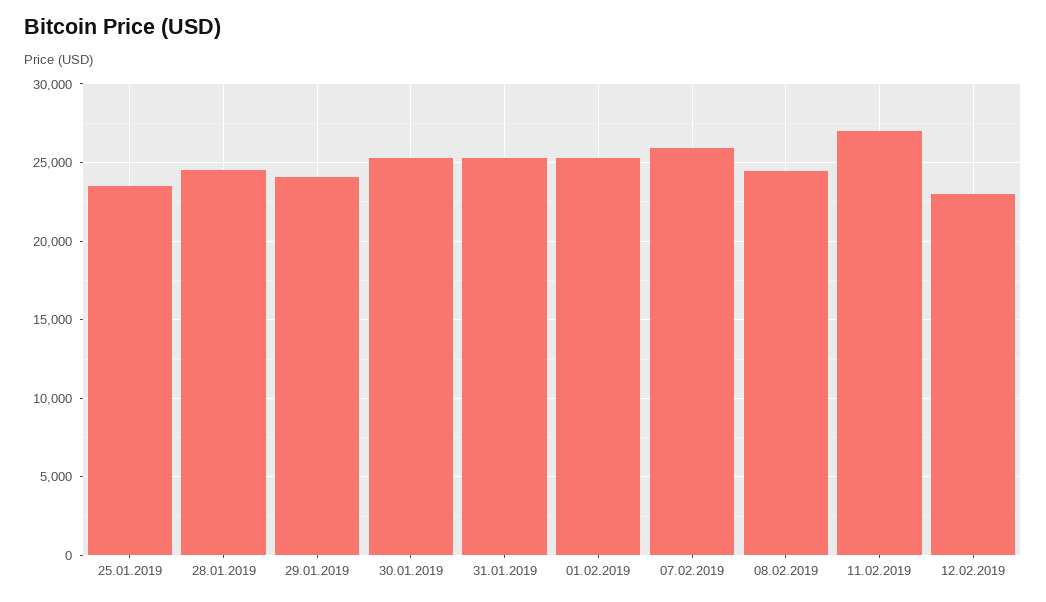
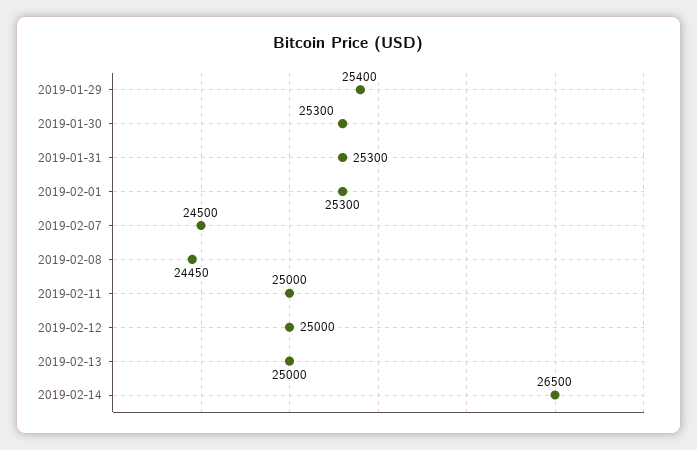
25.01.2019: 23500 -> none
28.01.2019: 24500 -> none
29.01.2019: 24000 -> 25400
07.02.2019: 26000 -> 24500
11.02.2019: 27000 -> 25000
12.02.2019: 23000 -> 25000
2019-02-13: none -> 25000
2019-02-14: none -> 26500

